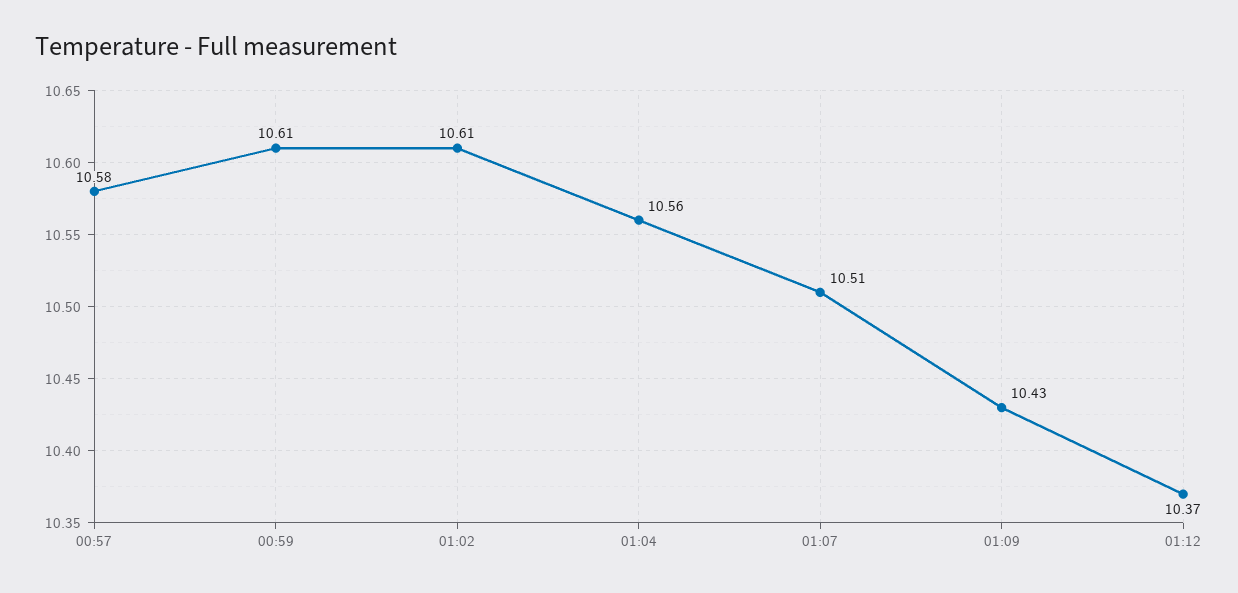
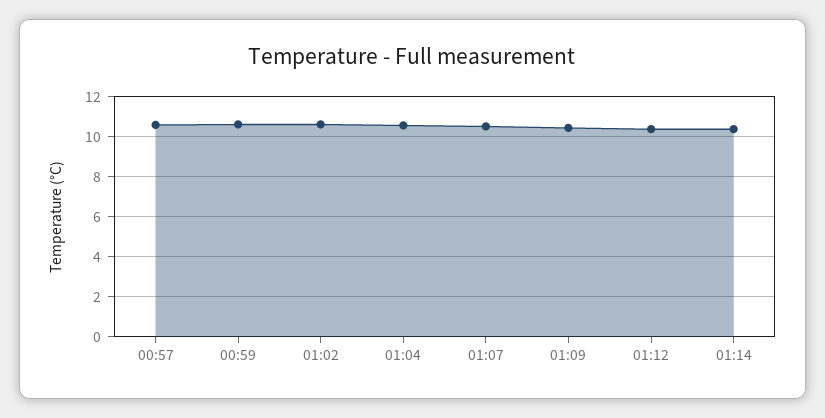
01:14: none -> 10.5

